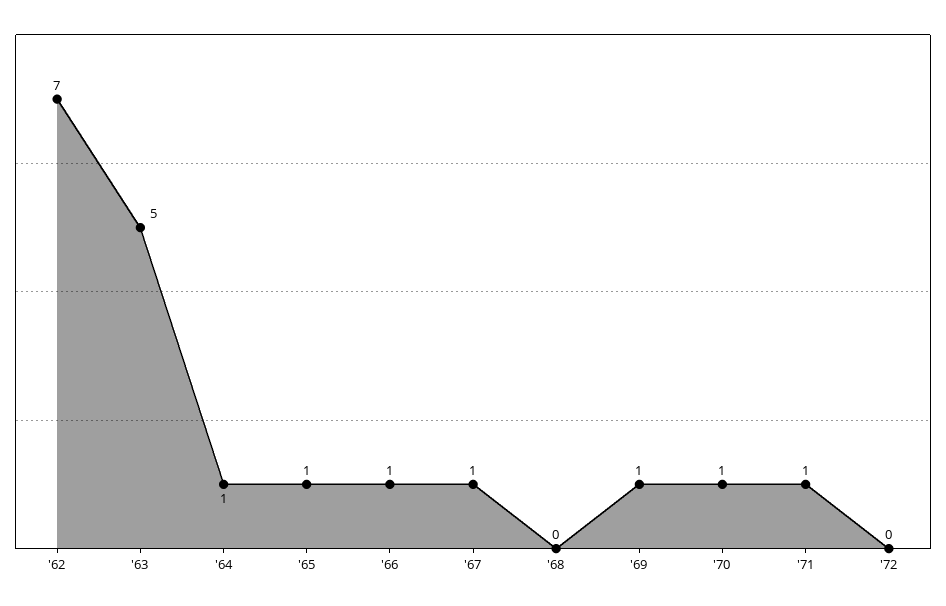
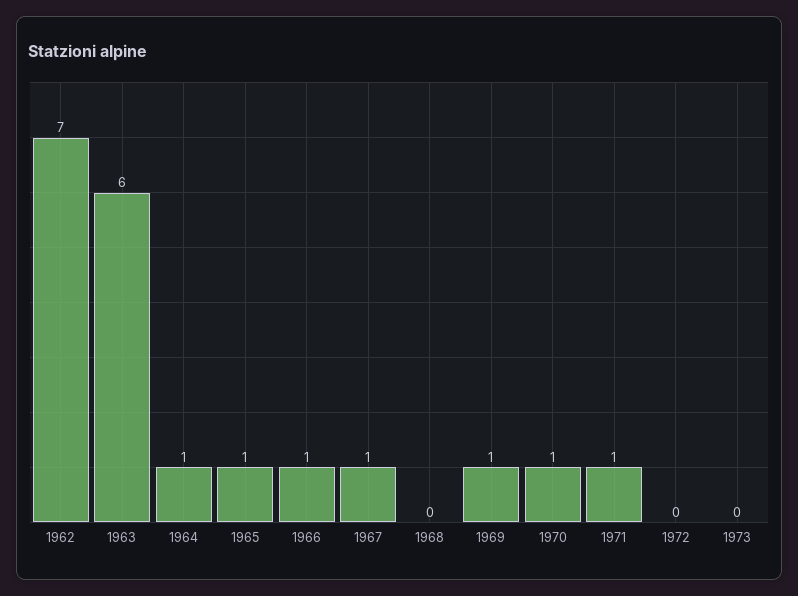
'63: 5 -> 6
1973: none -> 0

